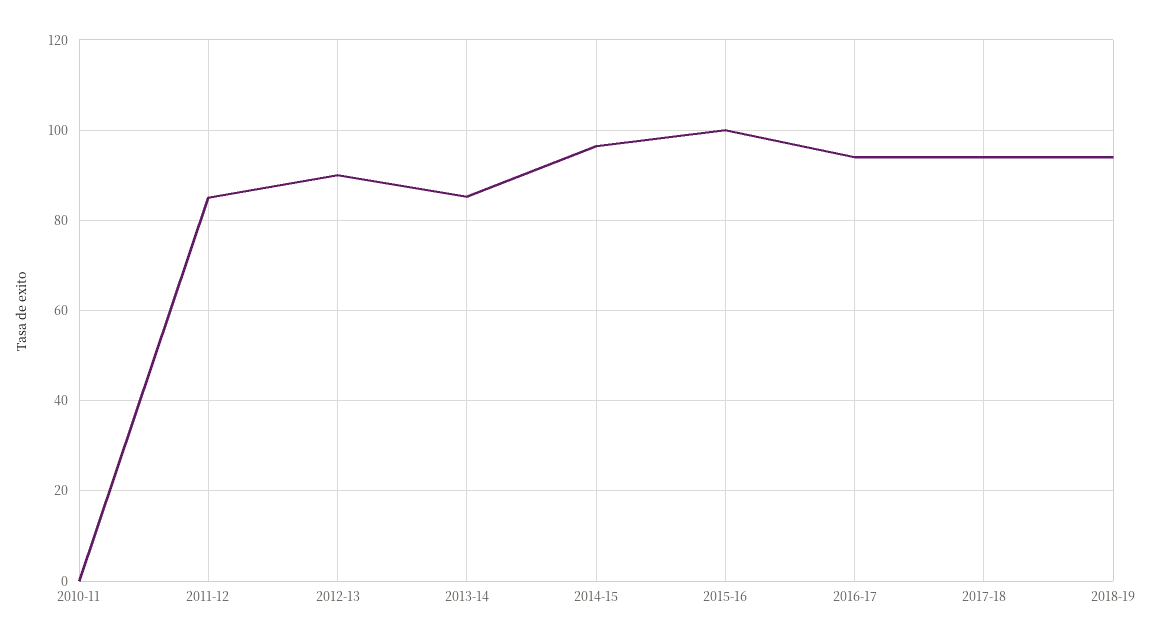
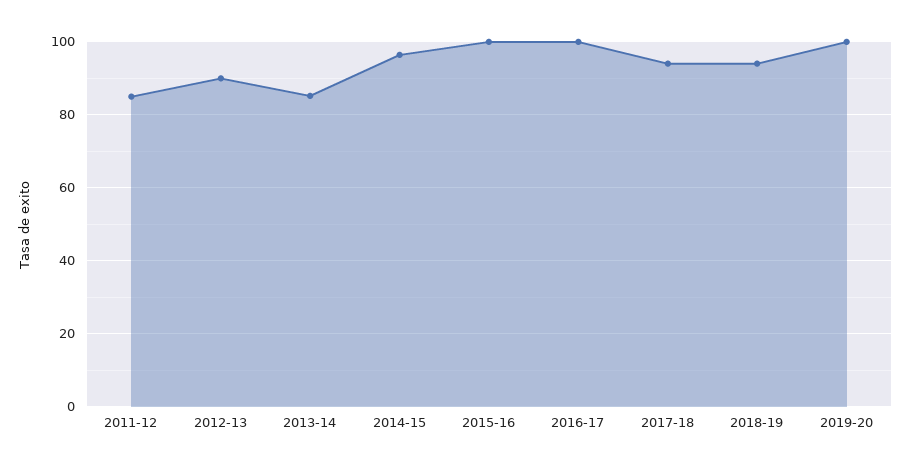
2010-11: 0 -> none
2016-17: 94 -> 100
2019-20: none -> 100

